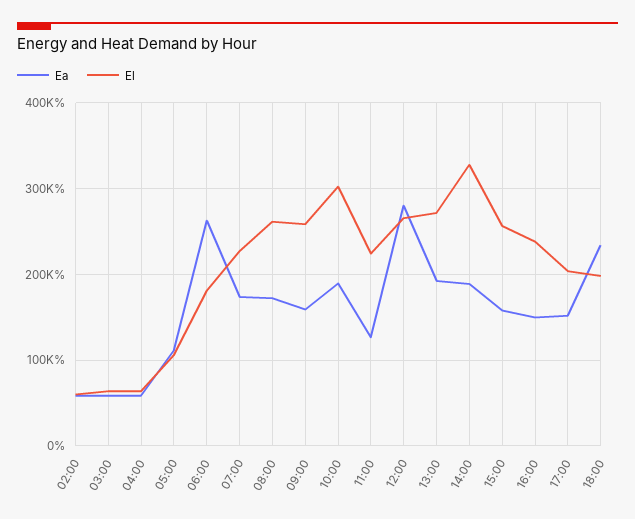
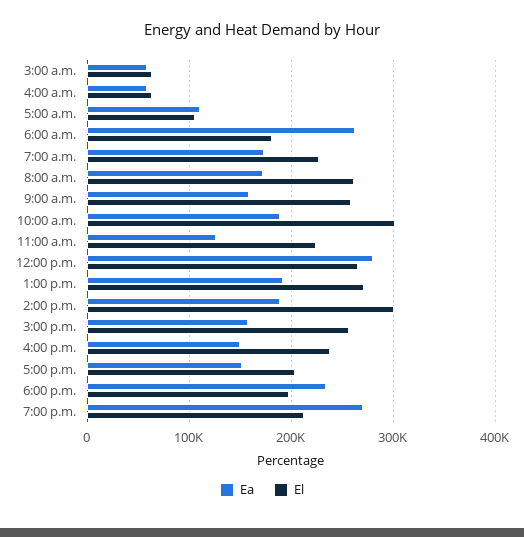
Ea, 02:00: 60000 -> none
El, 02:00: 60000 -> none
El, 14:00: 330000 -> 300000
Ea, 7:00 p.m.: none -> 270000
El, 7:00 p.m.: none -> 210000

